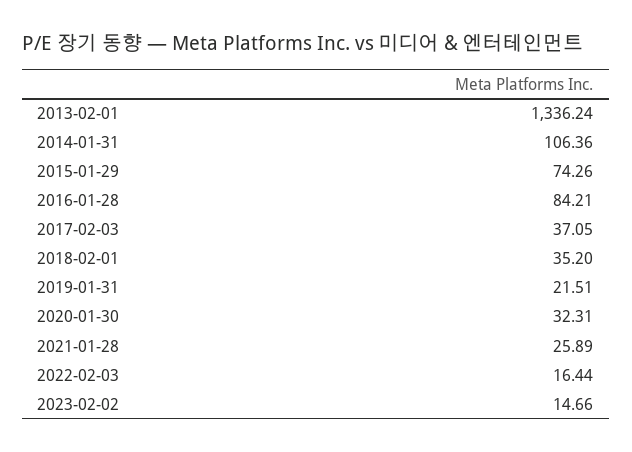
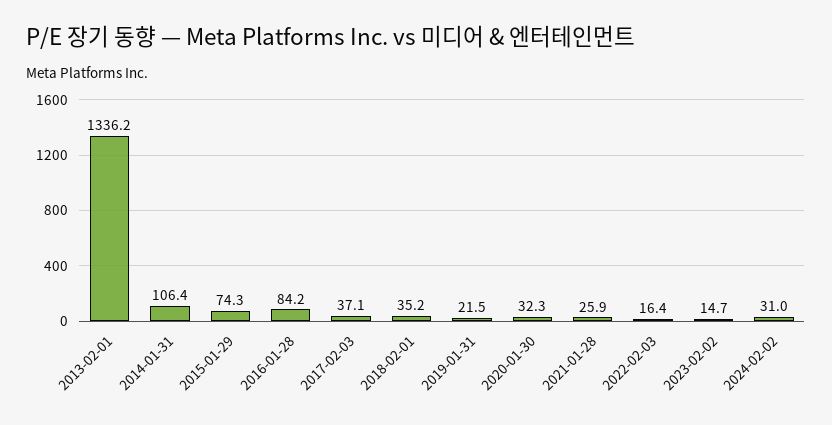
2024-02-02: none -> 31

